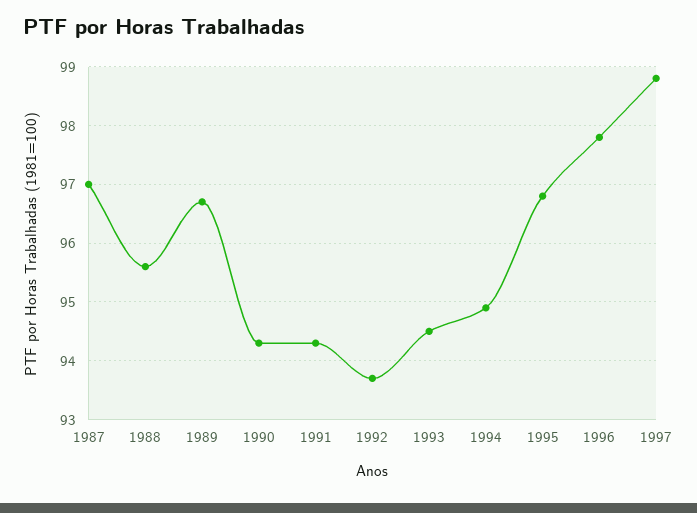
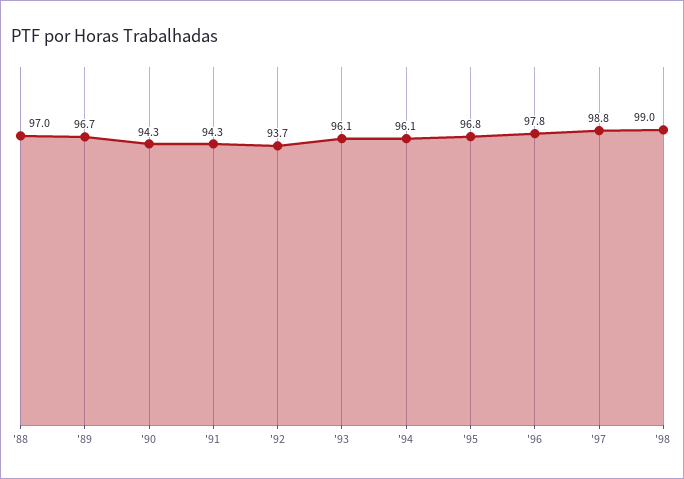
1987: 97 -> none
1988: 95.5 -> 97
1993: 94.5 -> 96.1
1994: 95 -> 96.1
'98: none -> 99

